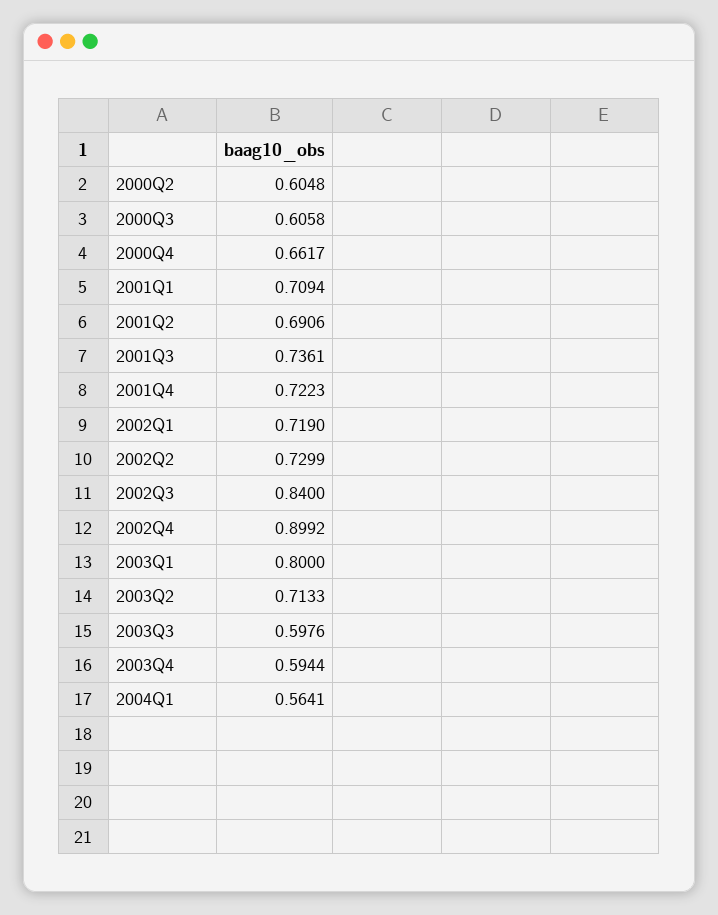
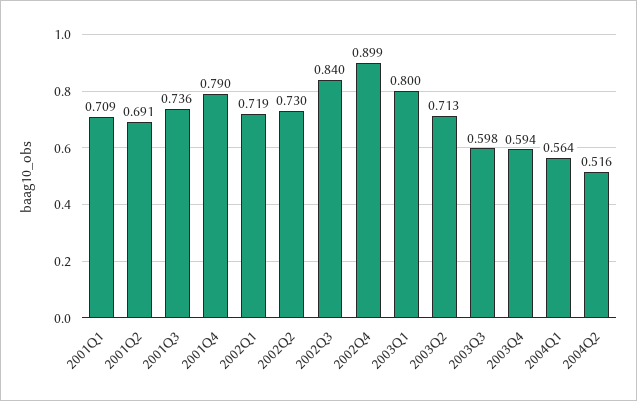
2000Q2: 0.6048 -> none
2000Q3: 0.6058 -> none
2000Q4: 0.6617 -> none
2001Q4: 0.7223 -> 0.79
2004Q2: none -> 0.516

